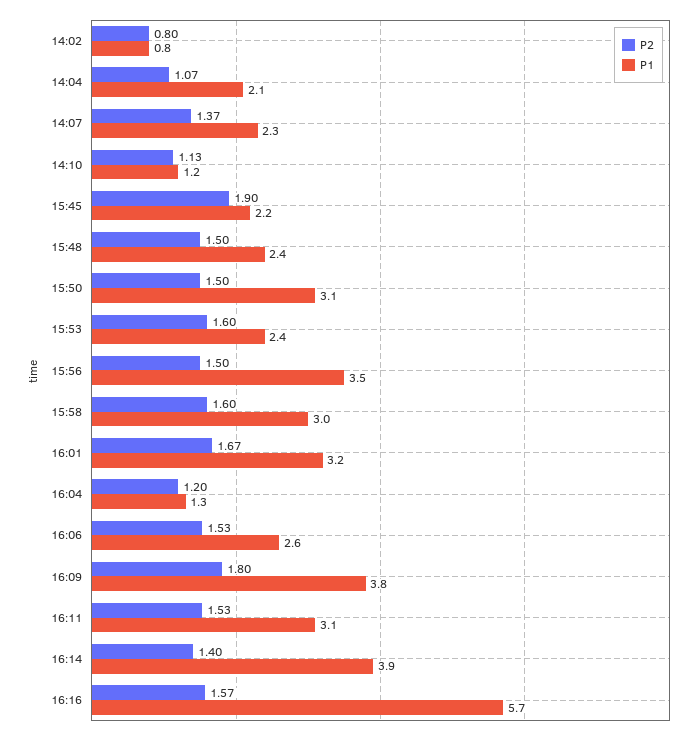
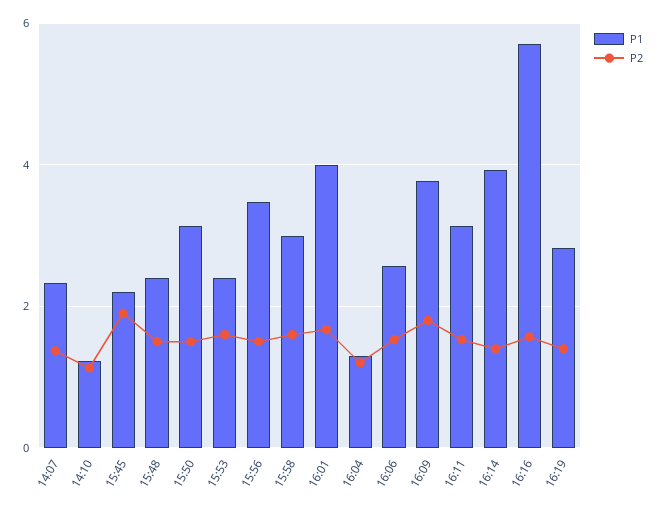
P2, 14:02: 0.8 -> none
P1, 14:02: 0.8 -> none
P2, 14:04: 1.07 -> none
P1, 14:04: 2.1 -> none
P1, 16:01: 3.2 -> 4
P1, 16:19: none -> 2.8
P2, 16:19: none -> 1.4

